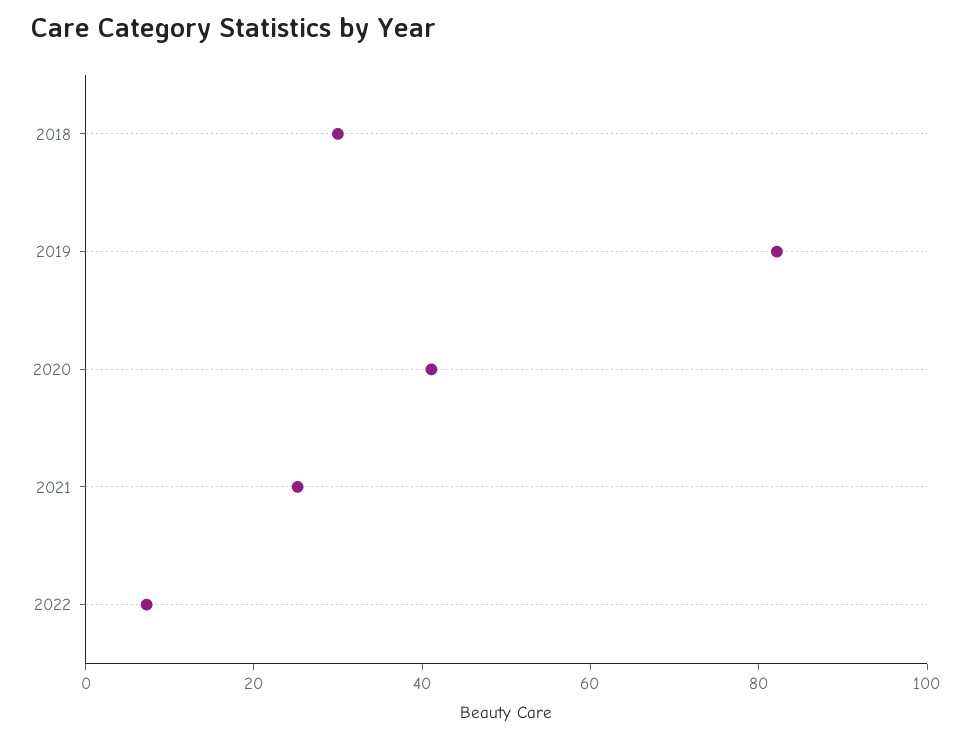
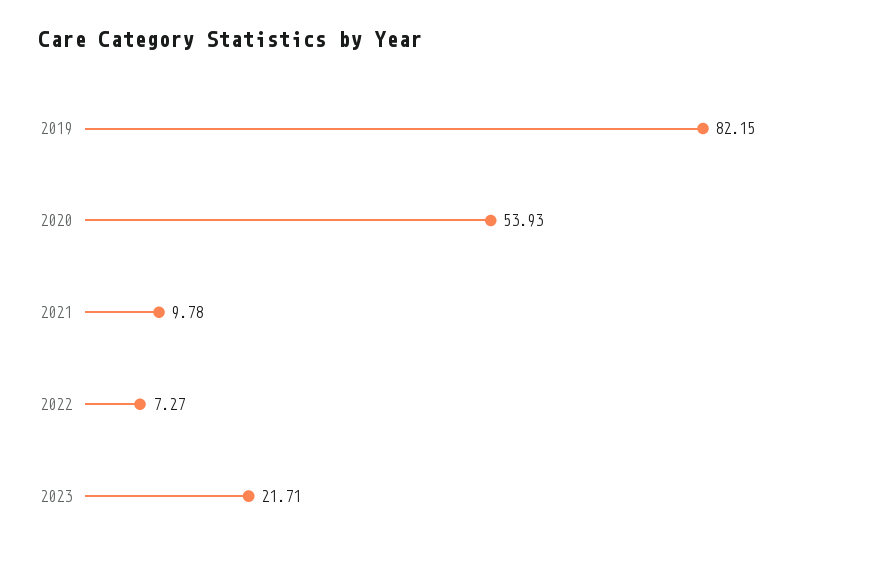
2018: 30 -> none
2020: 40 -> 53.93
2021: 25 -> 9.78
2023: none -> 21.71

